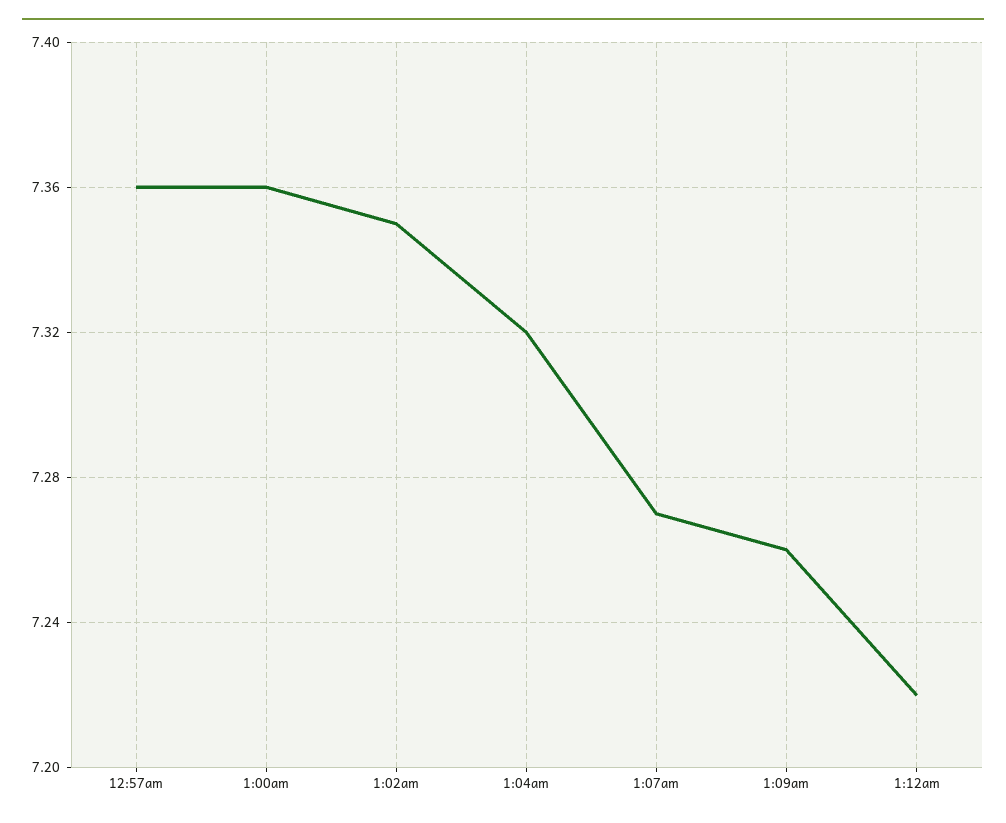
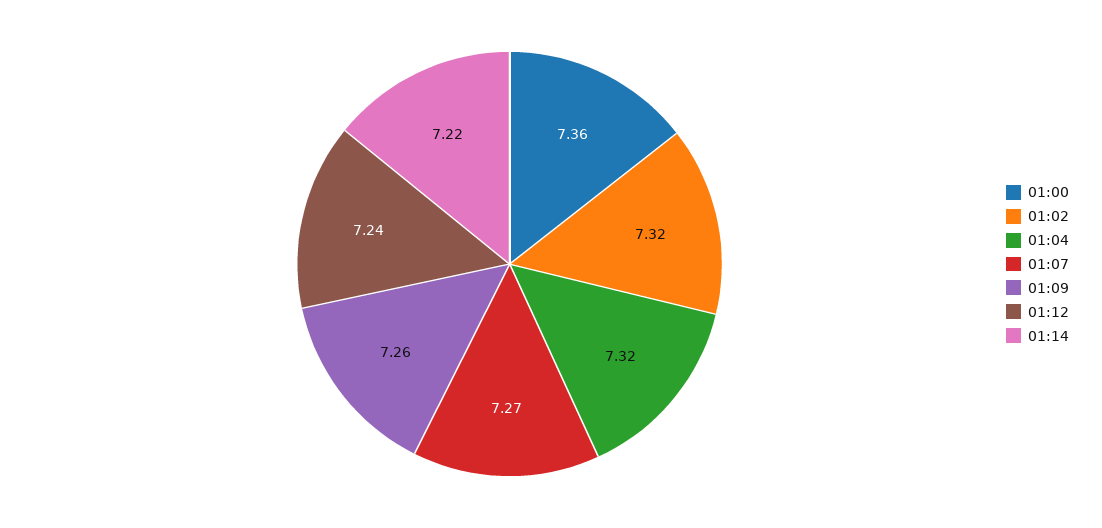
12:57am: 7.36 -> none
1:02am: 7.35 -> 7.32
1:12am: 7.22 -> 7.24
01:14: none -> 7.22

